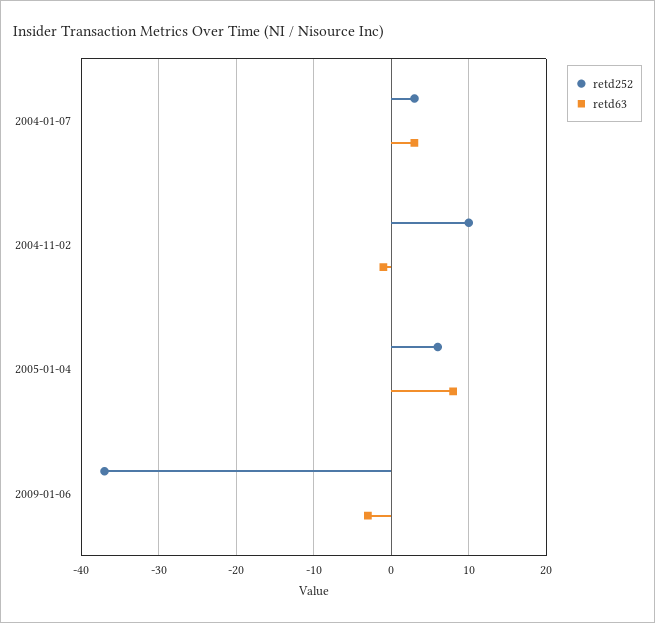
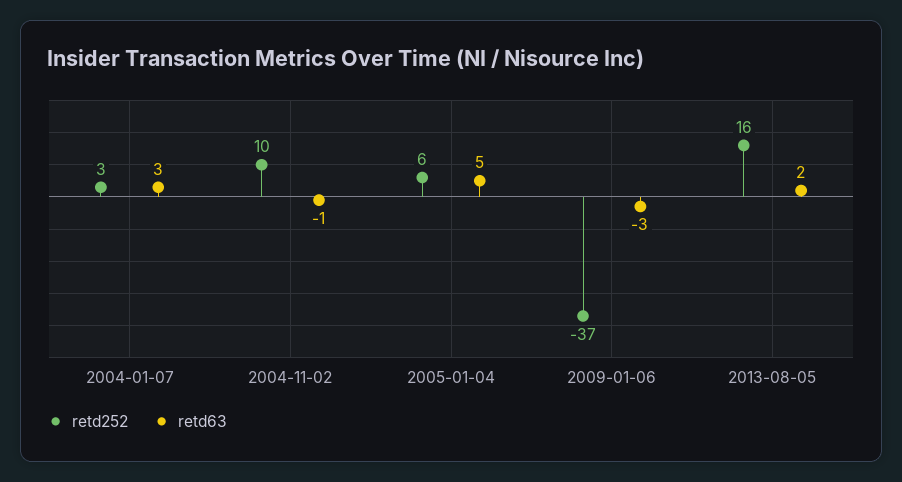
retd63, 2005-01-04: 8 -> 5
retd252, 2013-08-05: none -> 16
retd63, 2013-08-05: none -> 2

